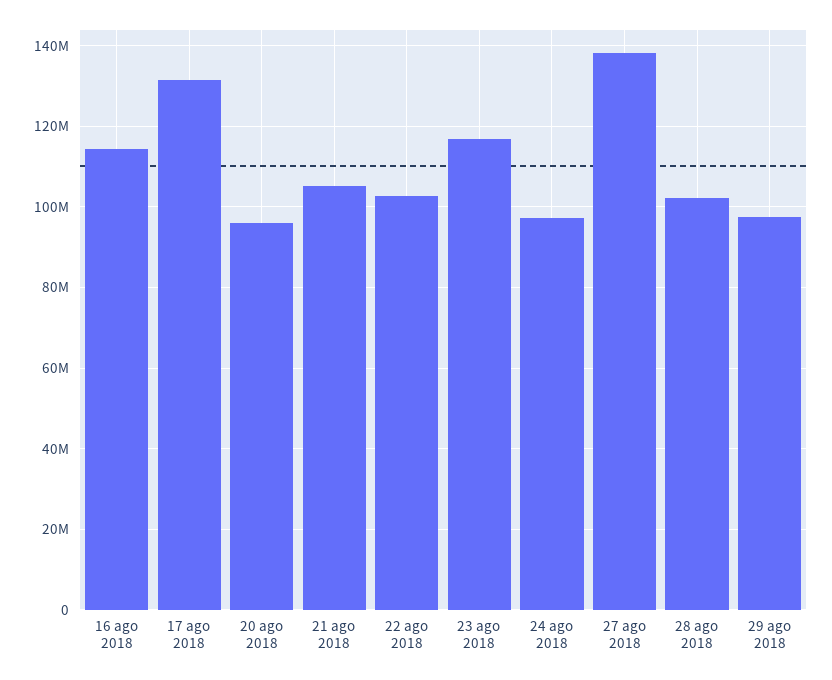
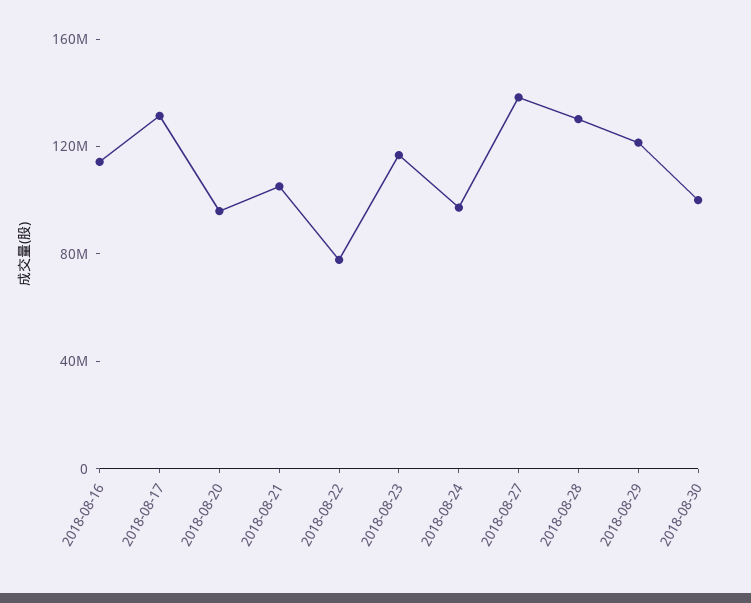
22 ago 2018: 102000000 -> 80000000
28 ago 2018: 102000000 -> 130000000
29 ago 2018: 98000000 -> 120000000
2018-08-30: none -> 100000000

